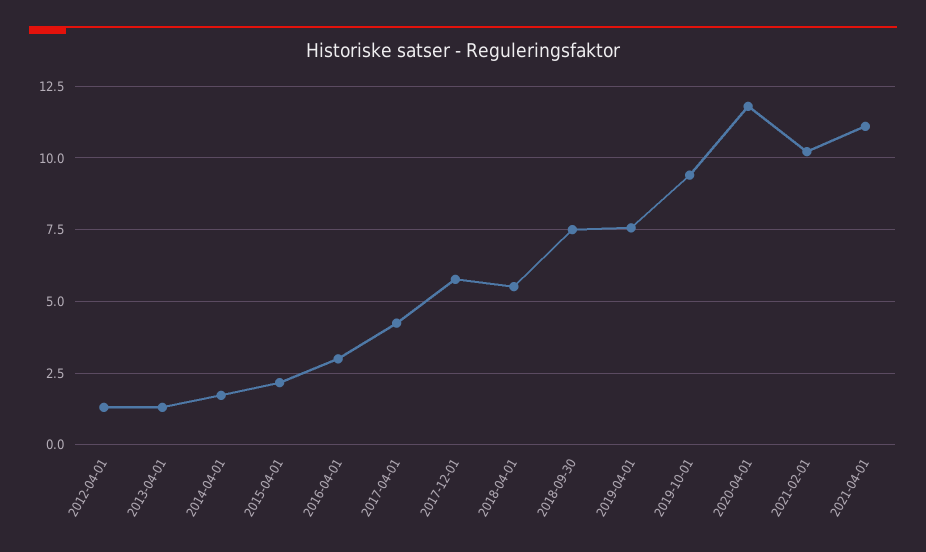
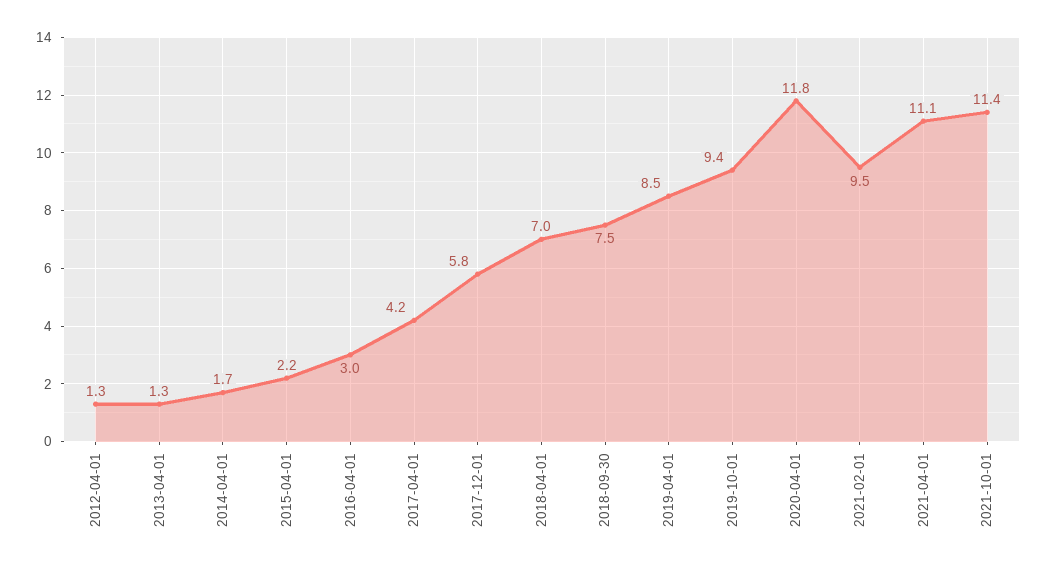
2018-04-01: 5.5 -> 7
2019-04-01: 7.5 -> 8.5
2021-02-01: 10.25 -> 9.5
2021-10-01: none -> 11.4

